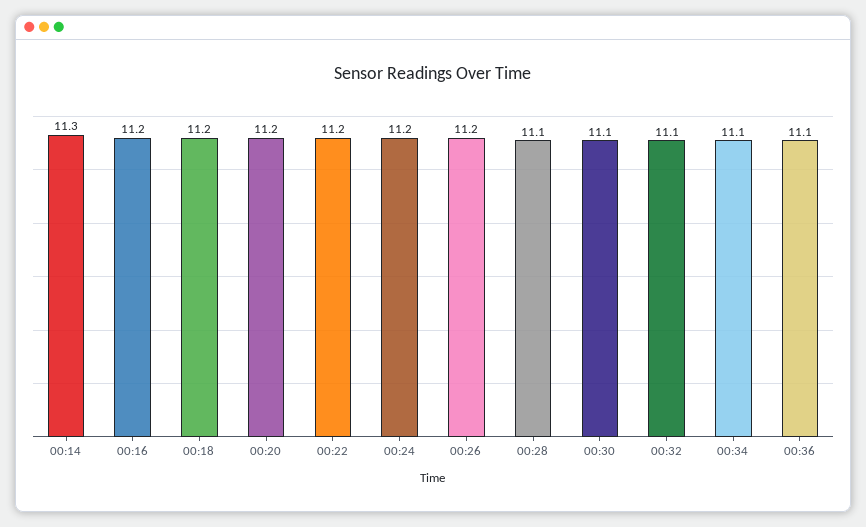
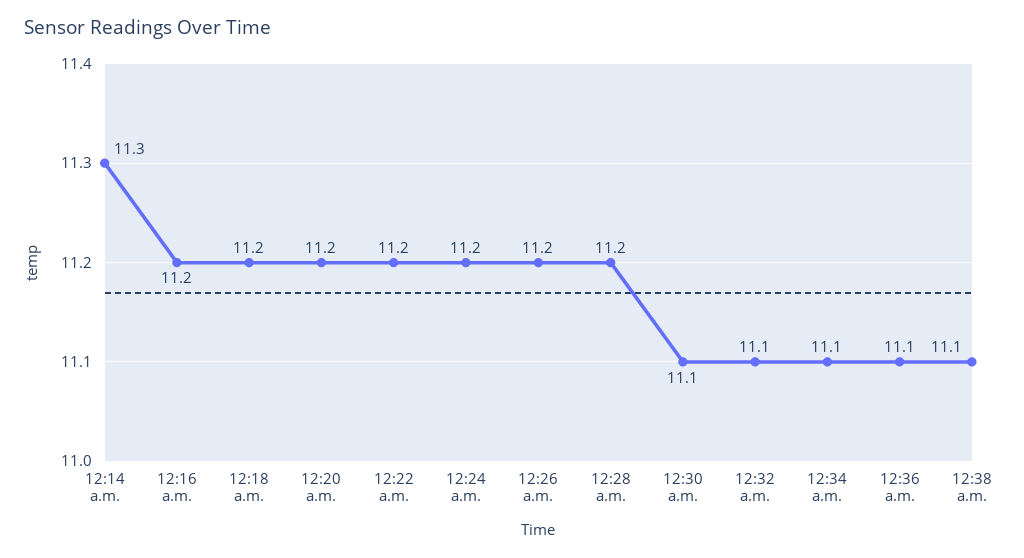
00:28: 11.1 -> 11.2
12:38 a.m.: none -> 11.1

